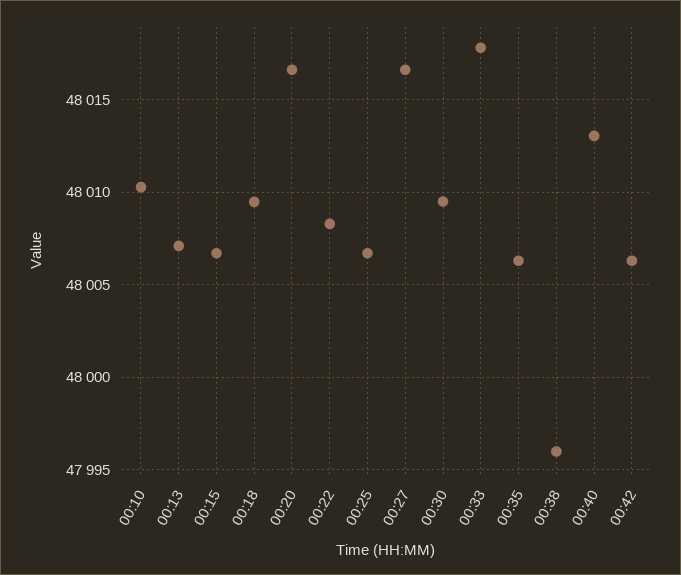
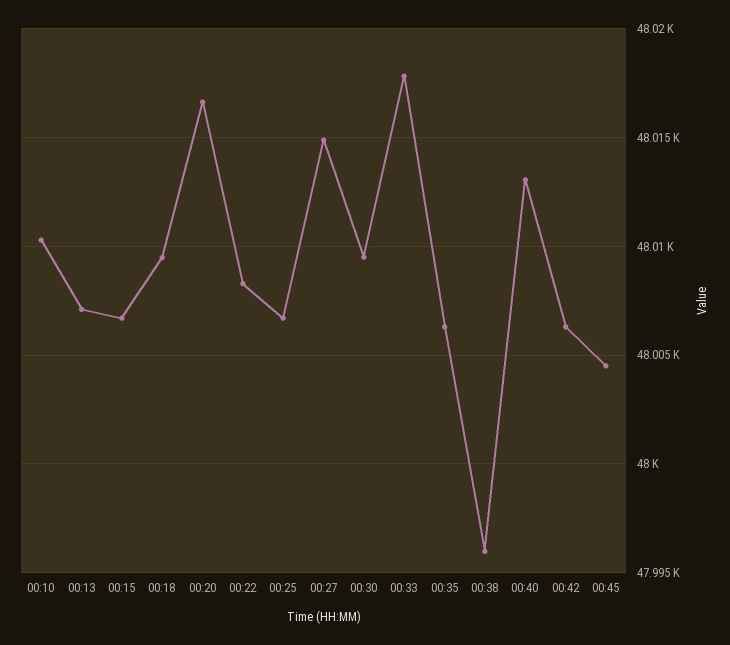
00:27: 48016.5 -> 48015
00:45: none -> 48004.5

